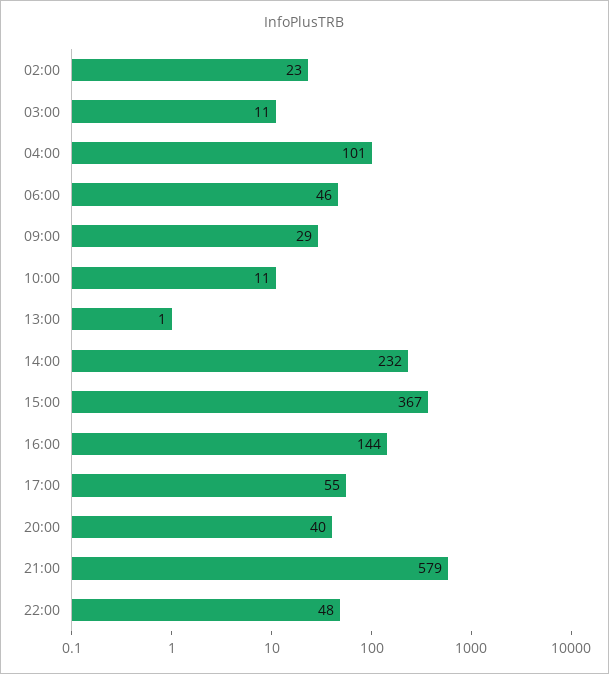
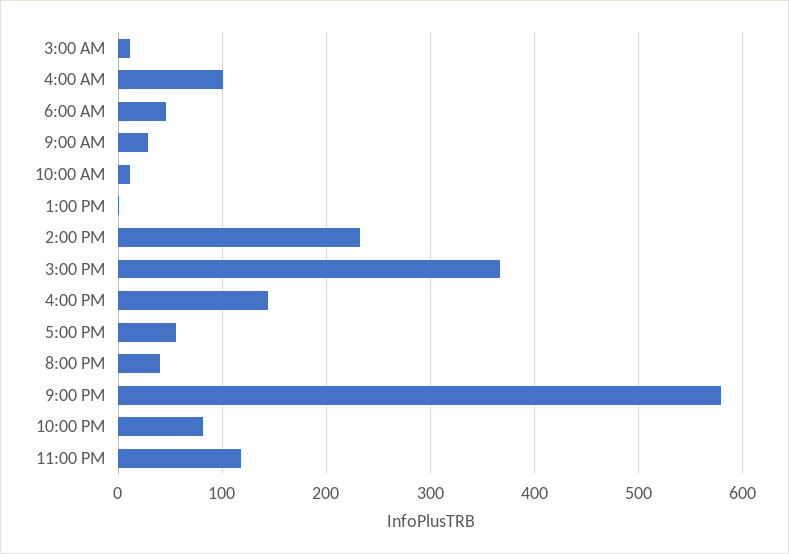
02:00: 23 -> none
22:00: 48 -> 80
11:00 PM: none -> 120

